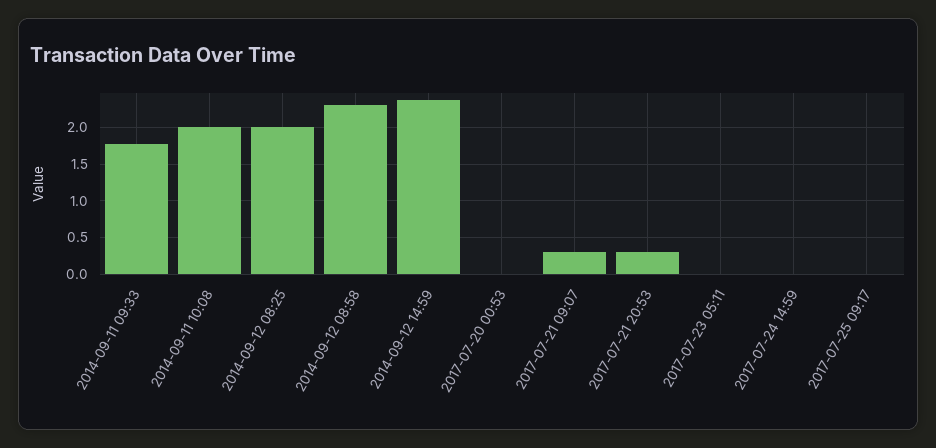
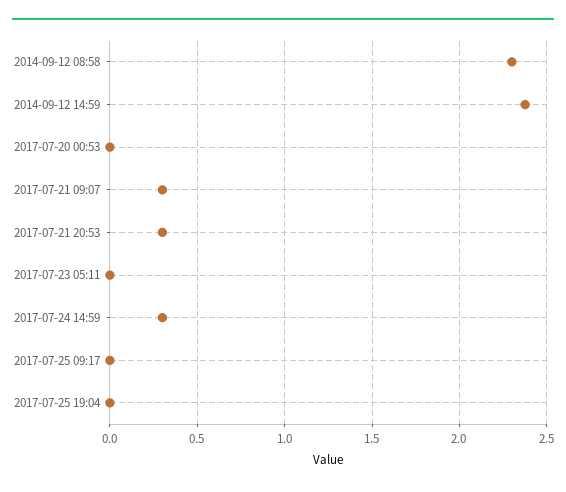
2014-09-11 09:33: 1.8 -> none
2014-09-11 10:08: 2 -> none
2014-09-12 08:25: 2 -> none
2017-07-24 14:59: 0 -> 0.3
2017-07-25 19:04: none -> 0

